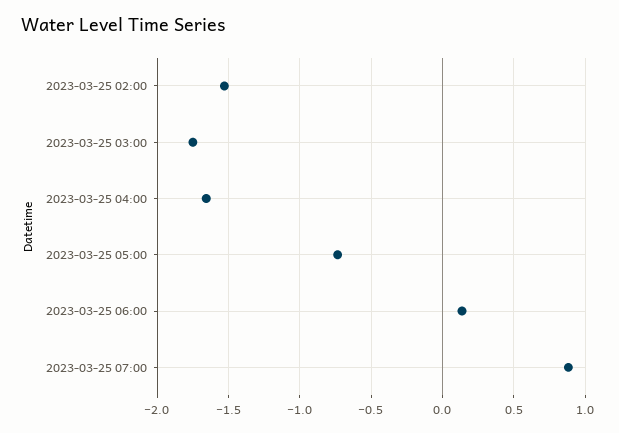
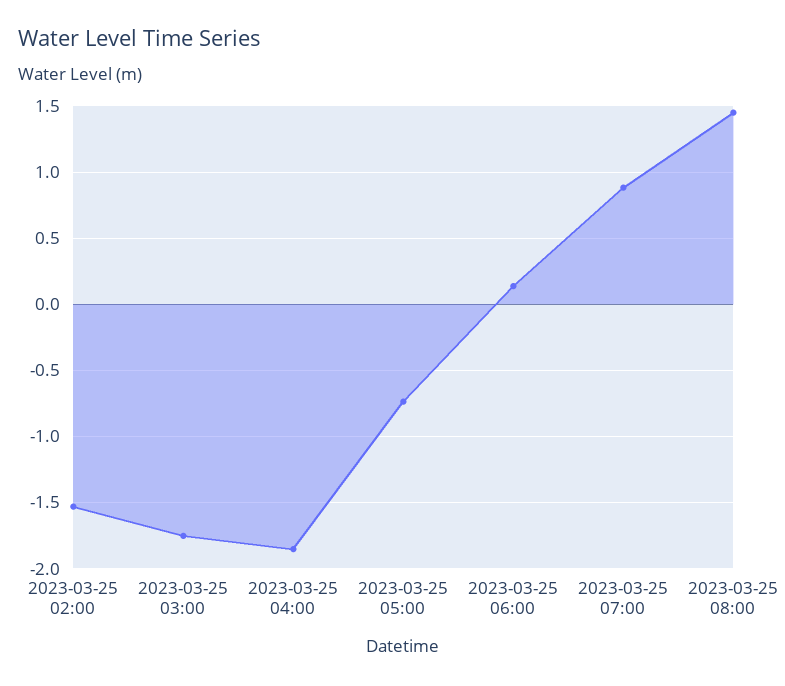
2023-03-25 04:00: -1.65 -> -1.85
2023-03-25 08:00: none -> 1.45

